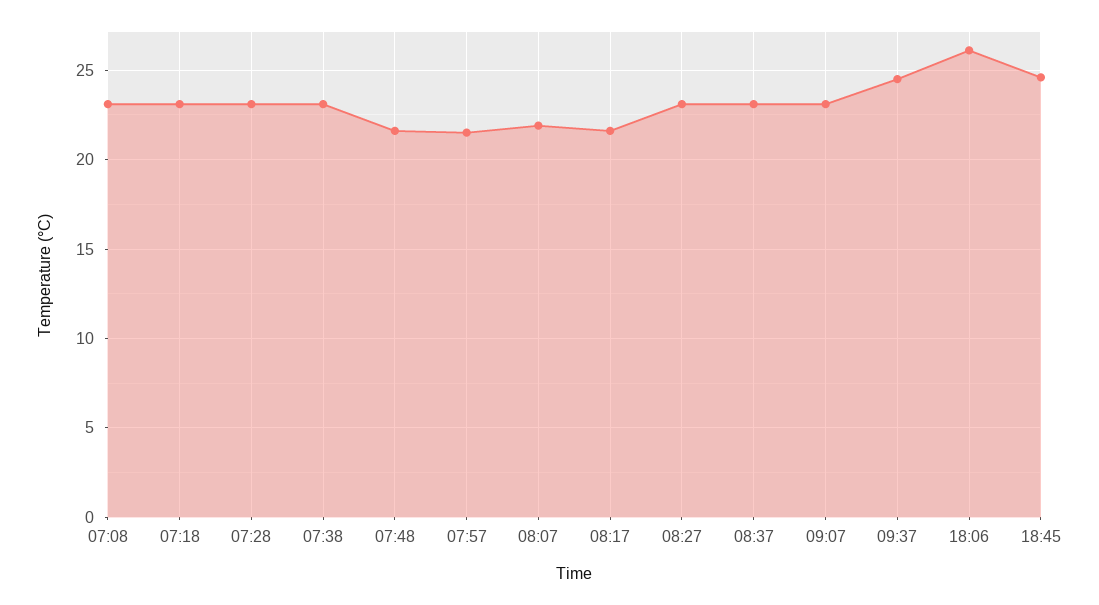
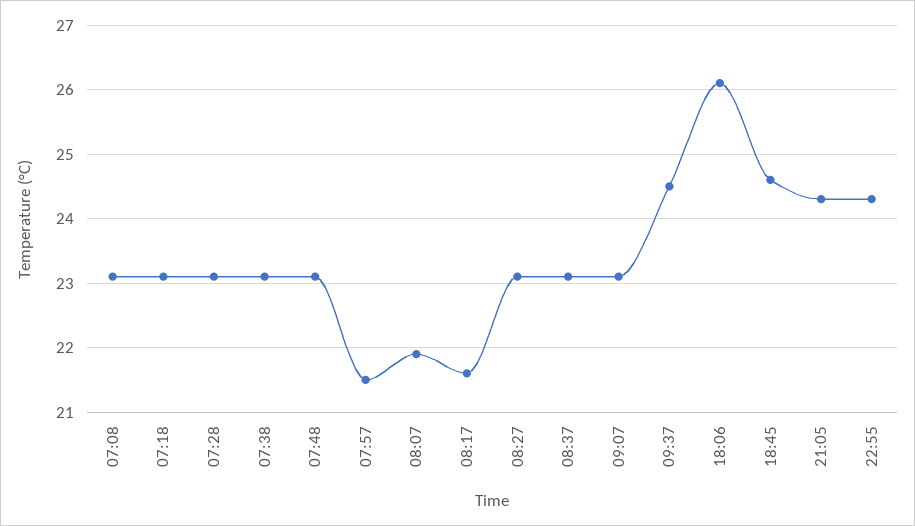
07:48: 21.5 -> 23.1
21:05: none -> 24.3
22:55: none -> 24.3

